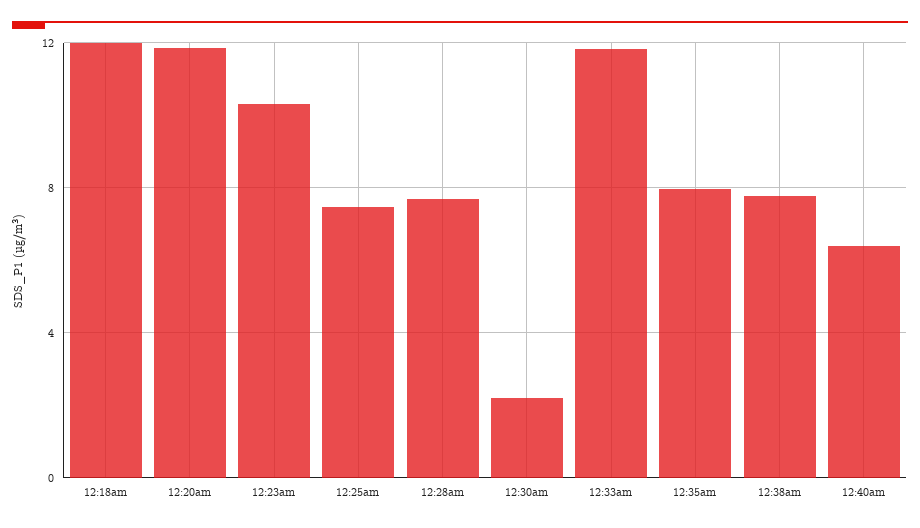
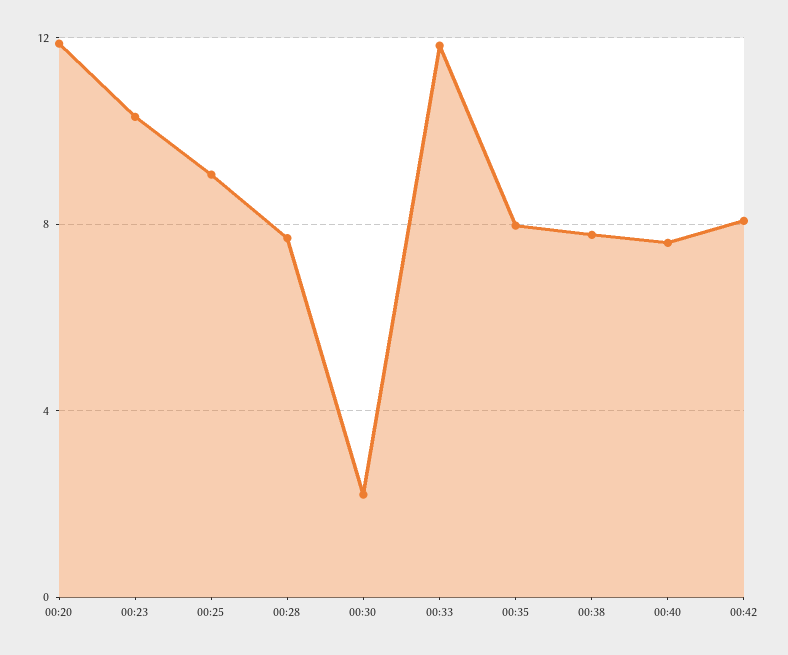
12:18am: 12 -> none
12:25am: 7.5 -> 9
12:40am: 6.5 -> 7.5
00:42: none -> 8

